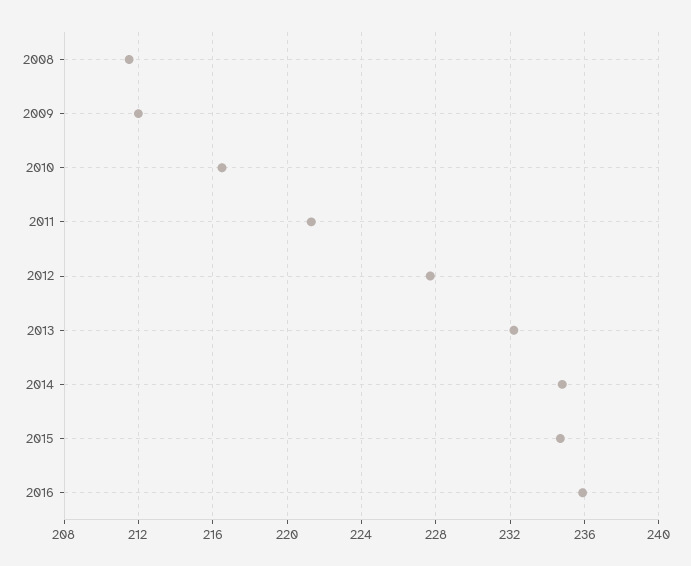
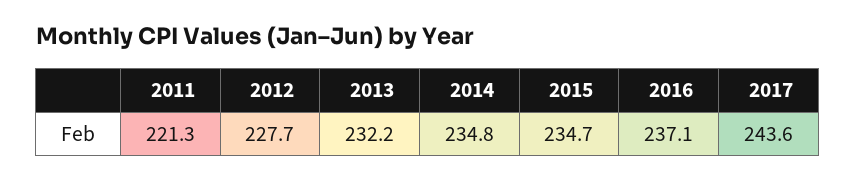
2008: 211.5 -> none
2009: 212 -> none
2010: 216.5 -> none
2016: 236 -> 237.1
2017: none -> 243.6

